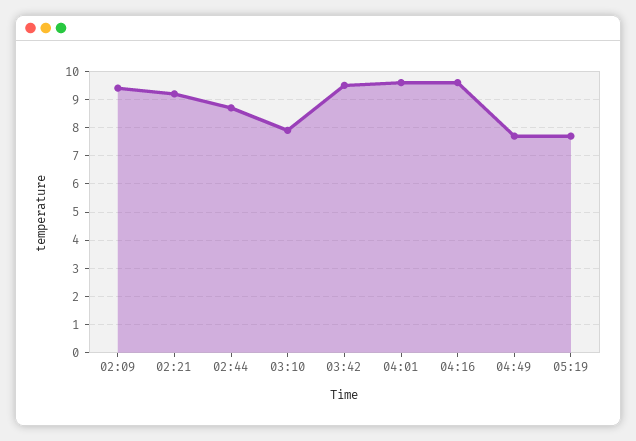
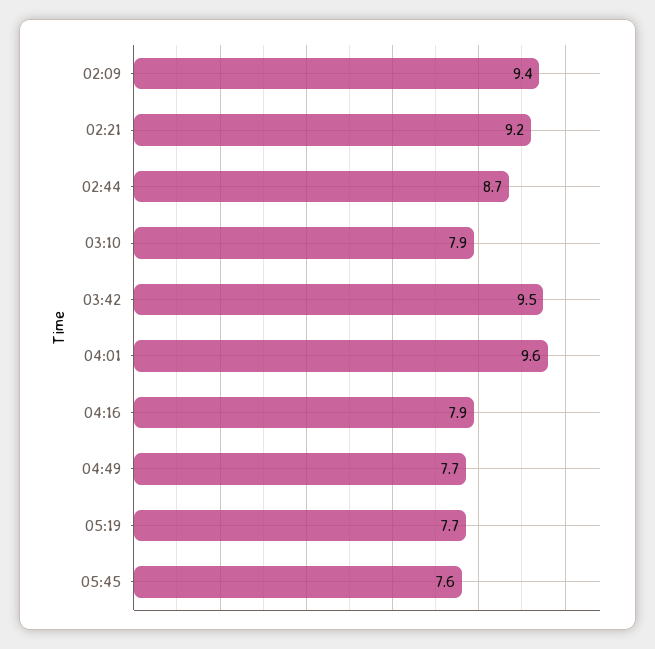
04:16: 9.5 -> 7.9
05:45: none -> 7.6

